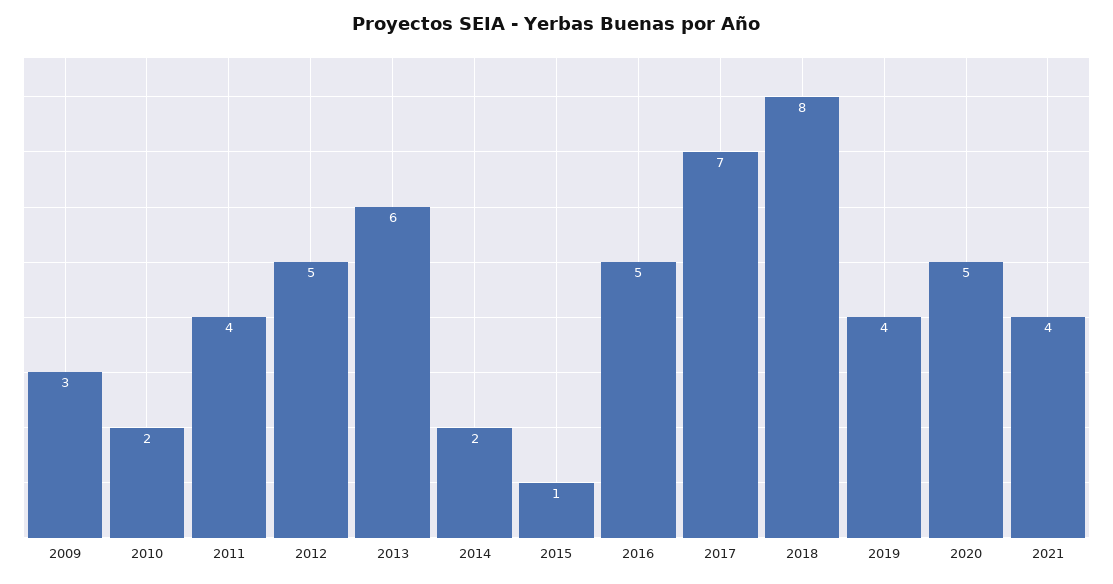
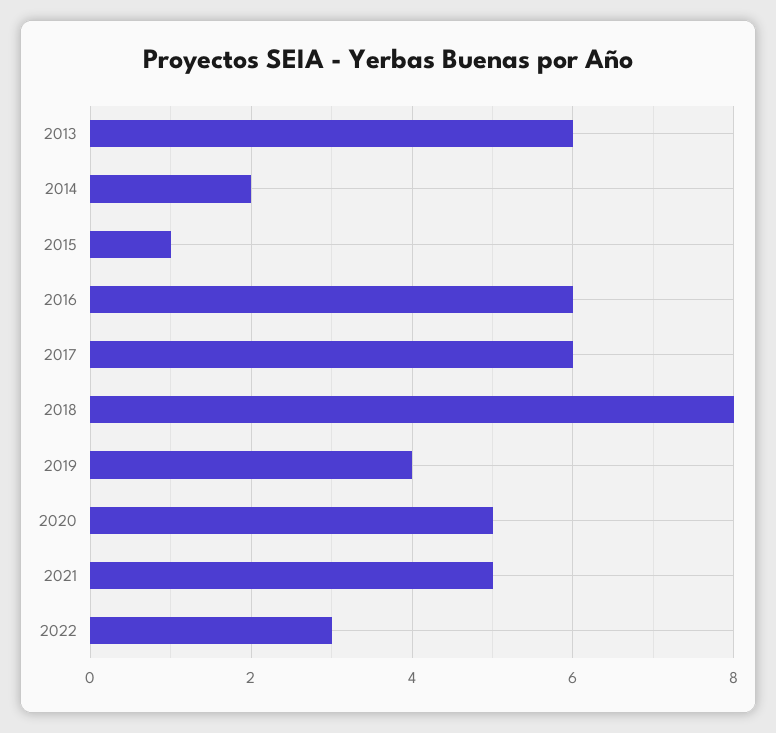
2009: 3 -> none
2010: 2 -> none
2011: 4 -> none
2012: 5 -> none
2016: 5 -> 6
2017: 7 -> 6
2021: 4 -> 5
2022: none -> 3

